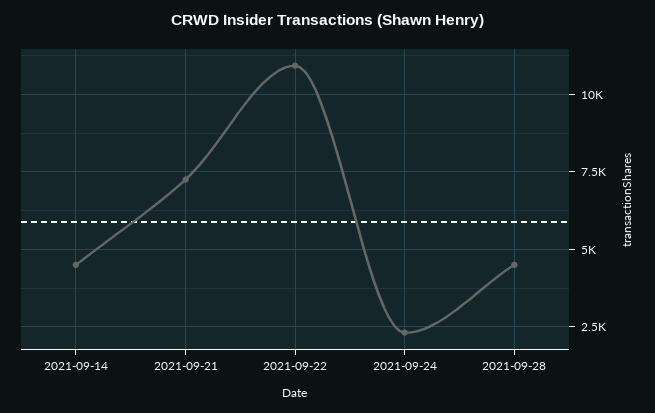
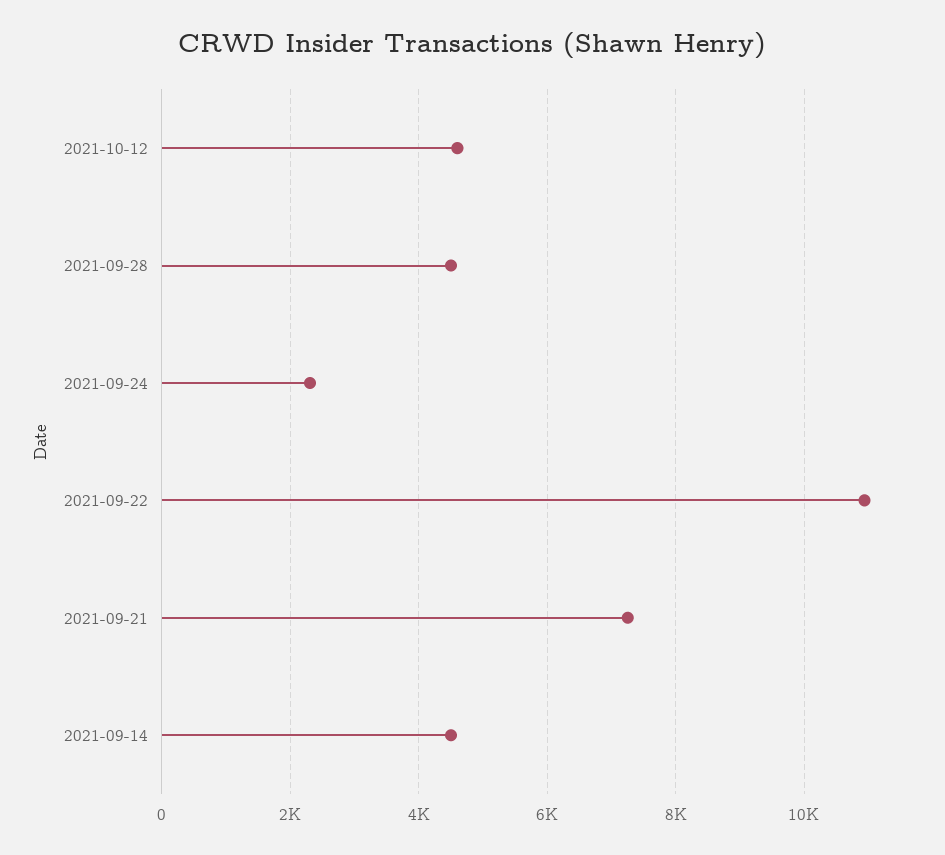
2021-10-12: none -> 4600

